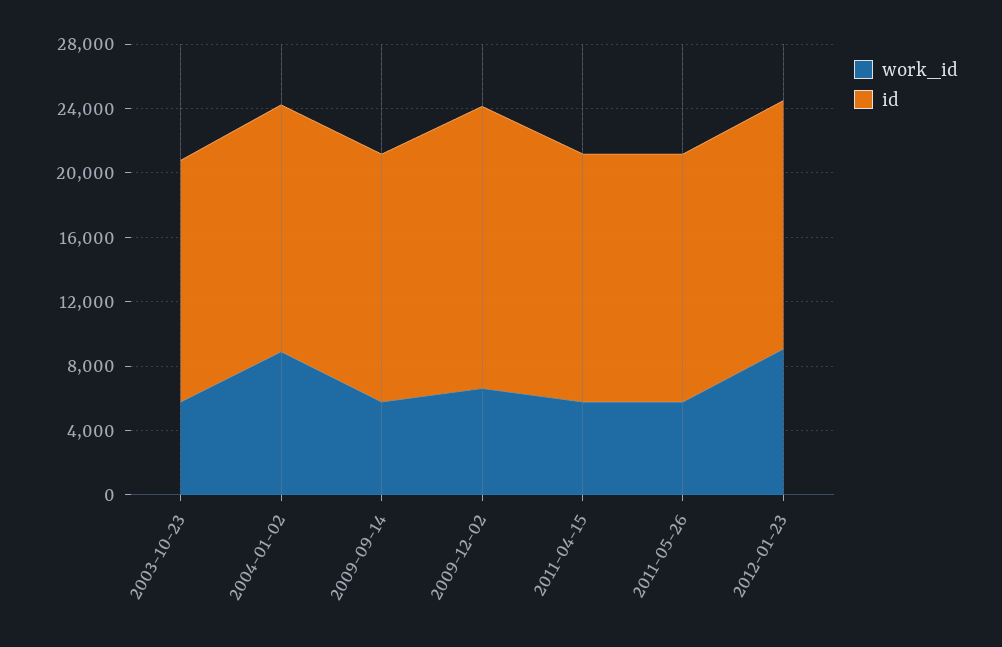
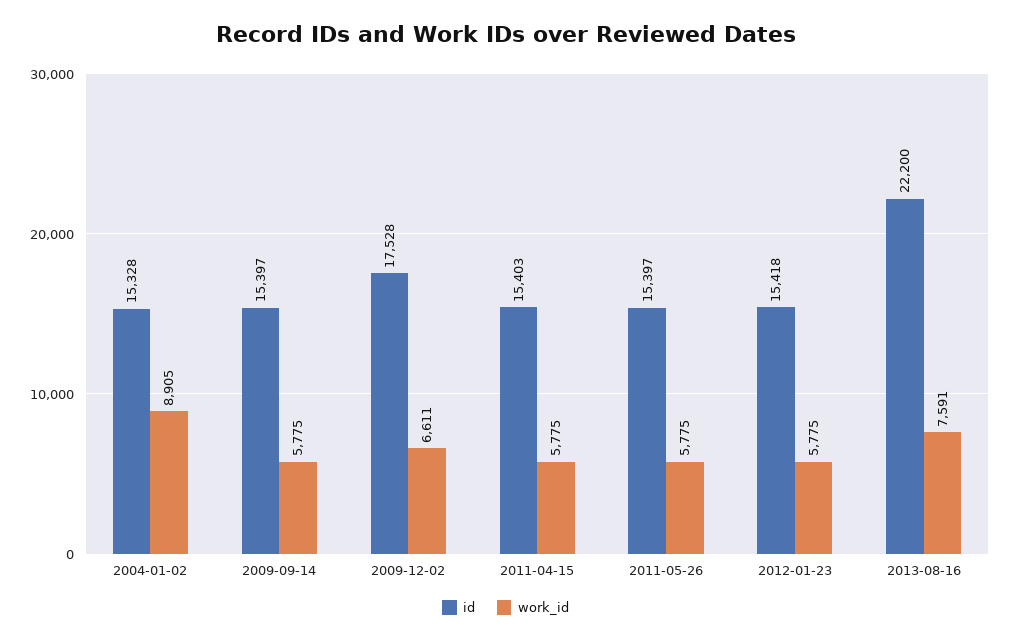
work_id, 2003-10-23: 6000 -> none
id, 2003-10-23: 15000 -> none
work_id, 2012-01-23: 9000 -> 5775
id, 2013-08-16: none -> 22200
work_id, 2013-08-16: none -> 7591

